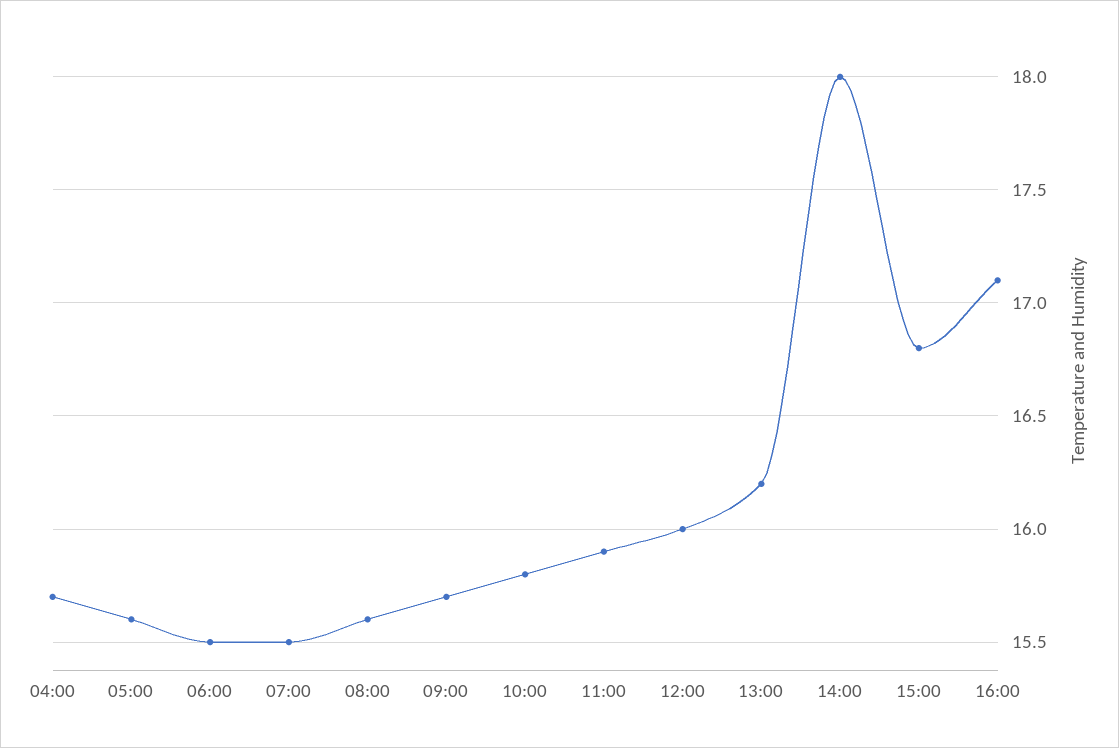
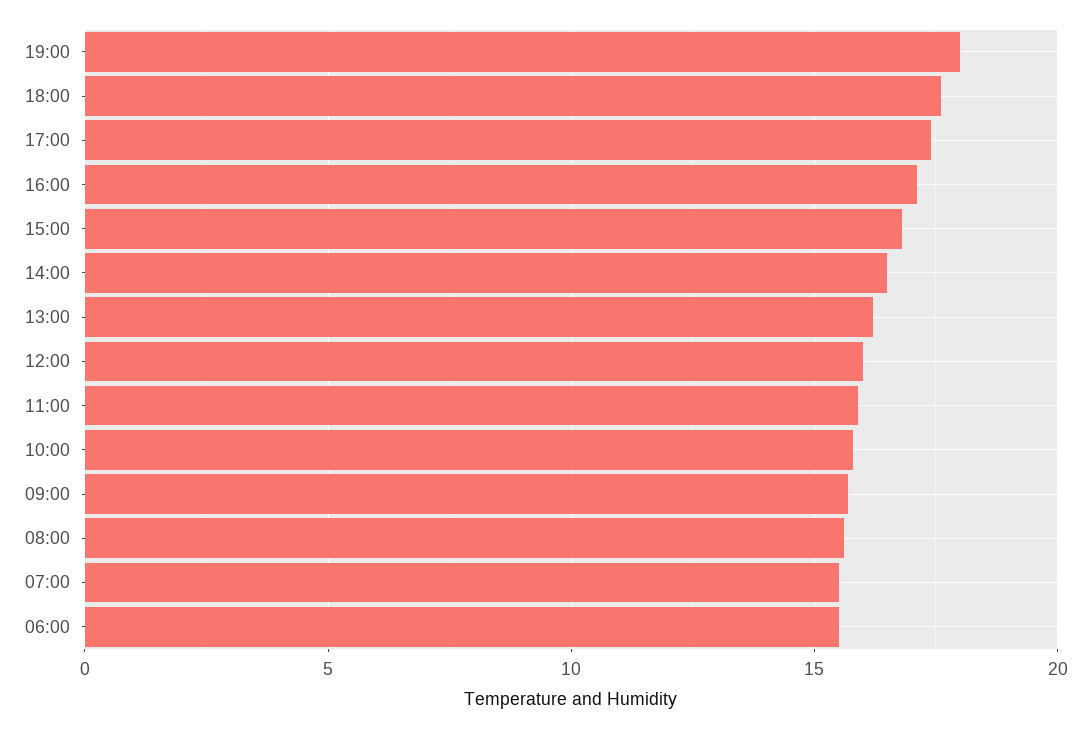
04:00: 15.7 -> none
05:00: 15.6 -> none
14:00: 18 -> 16.5
19:00: none -> 18
18:00: none -> 17.5
17:00: none -> 17.5

